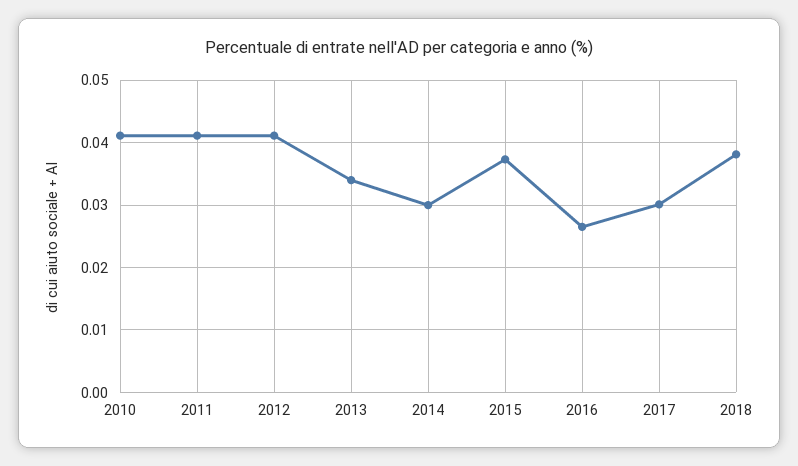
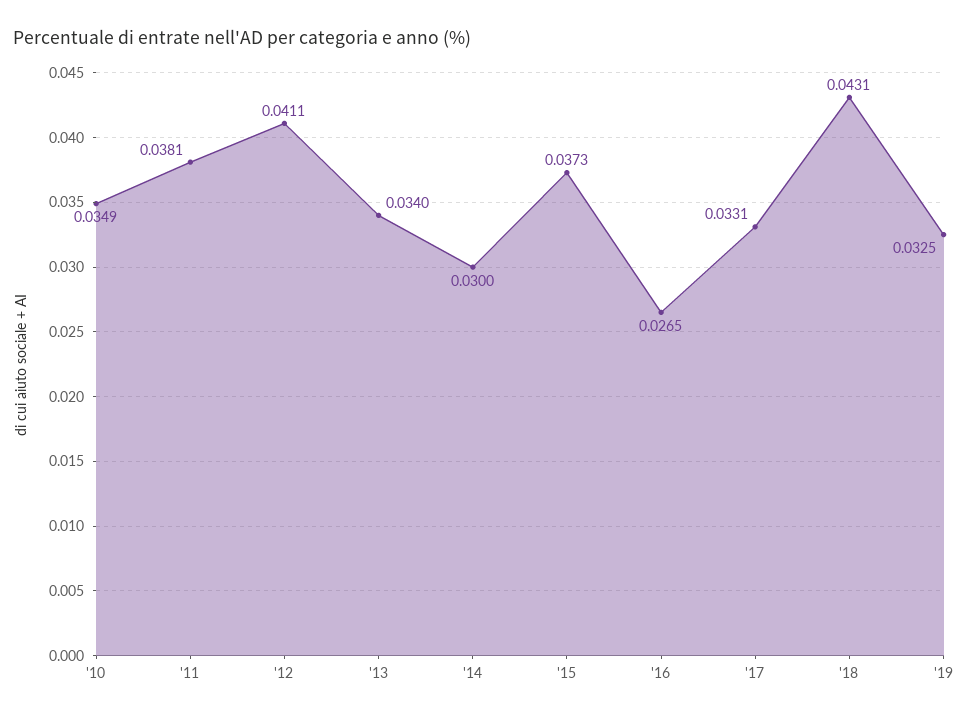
2010: 0.041 -> 0.0349
2011: 0.041 -> 0.0381
2017: 0.03 -> 0.0331
2018: 0.038 -> 0.0431
'19: none -> 0.0325

